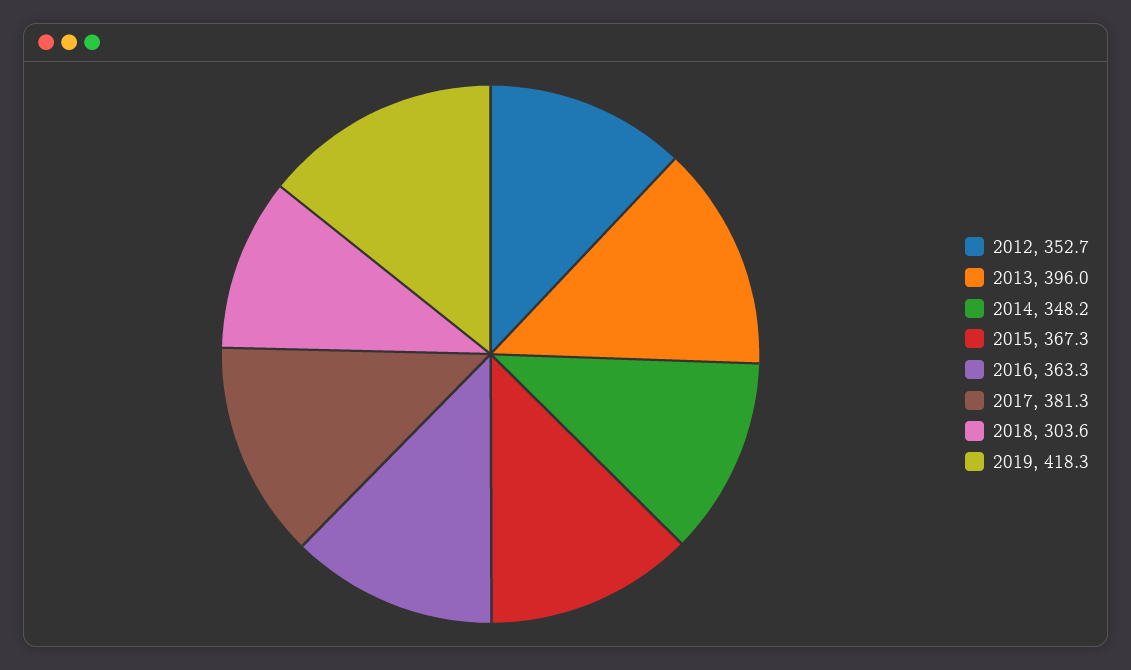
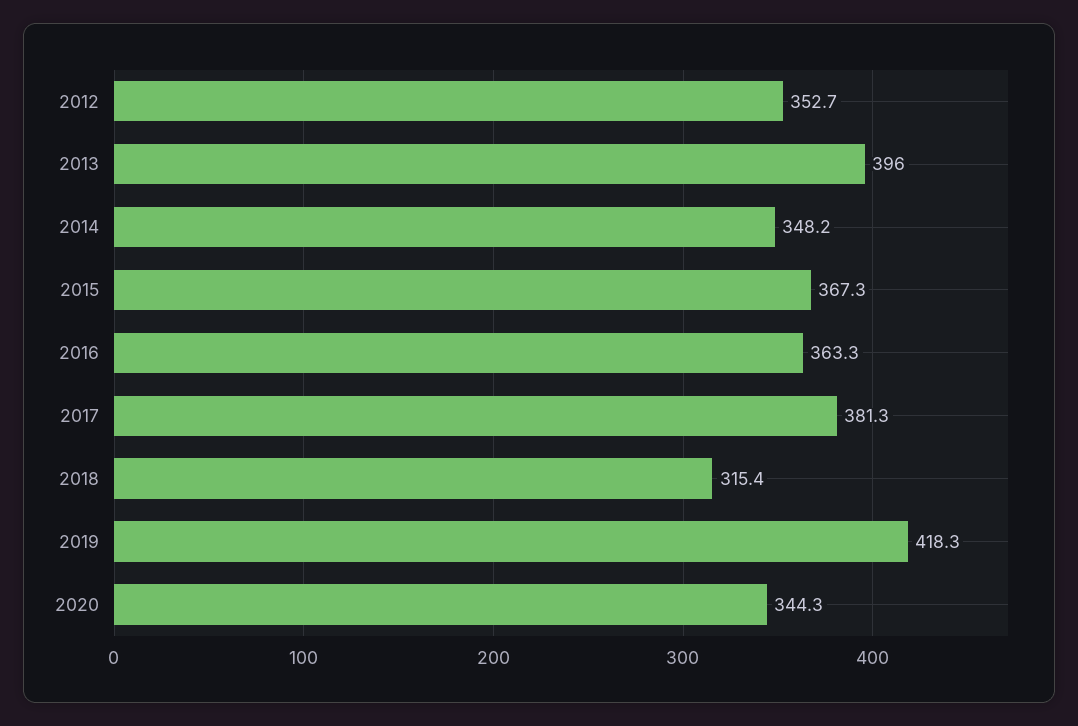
2018: 303.6 -> 315.4
2020: none -> 344.3

